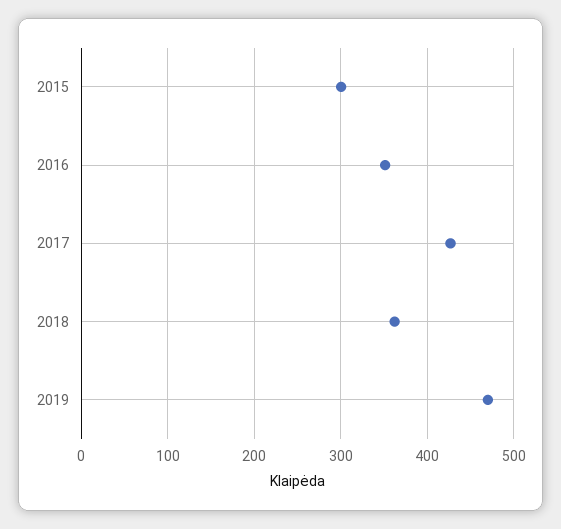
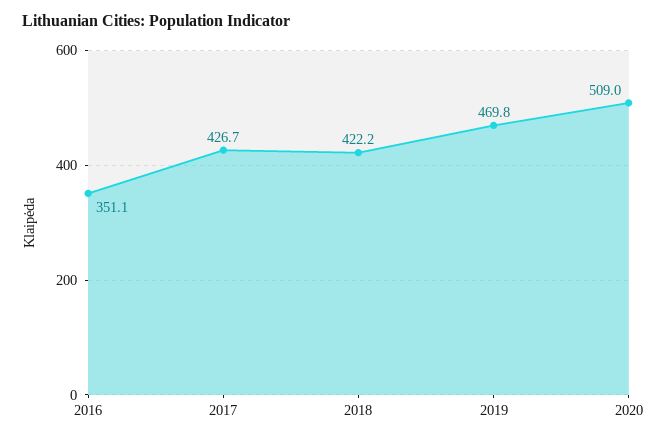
2015: 300 -> none
2018: 360 -> 422.2
2020: none -> 509

